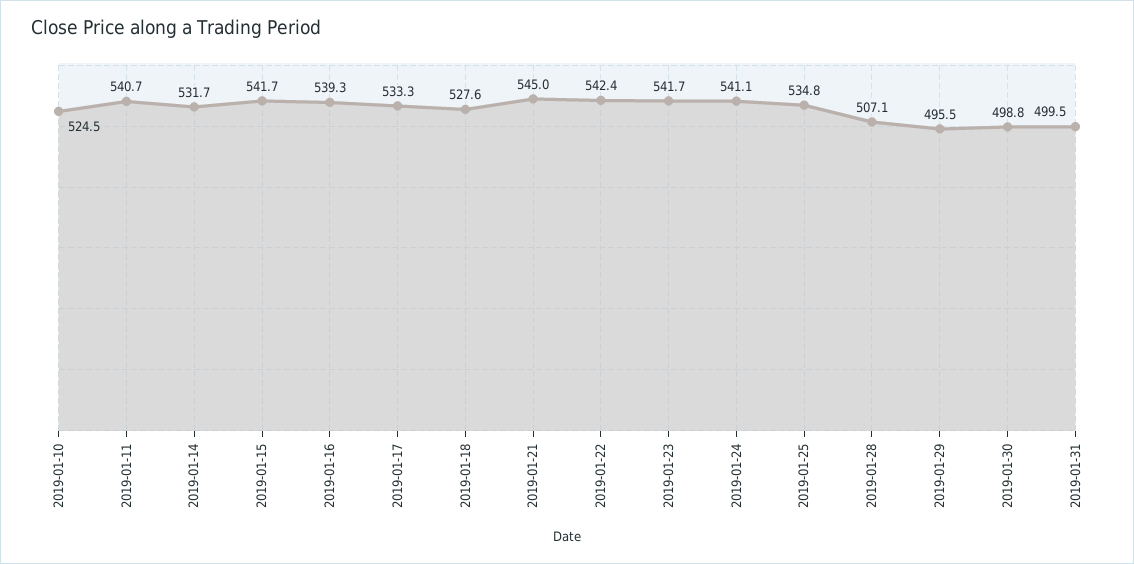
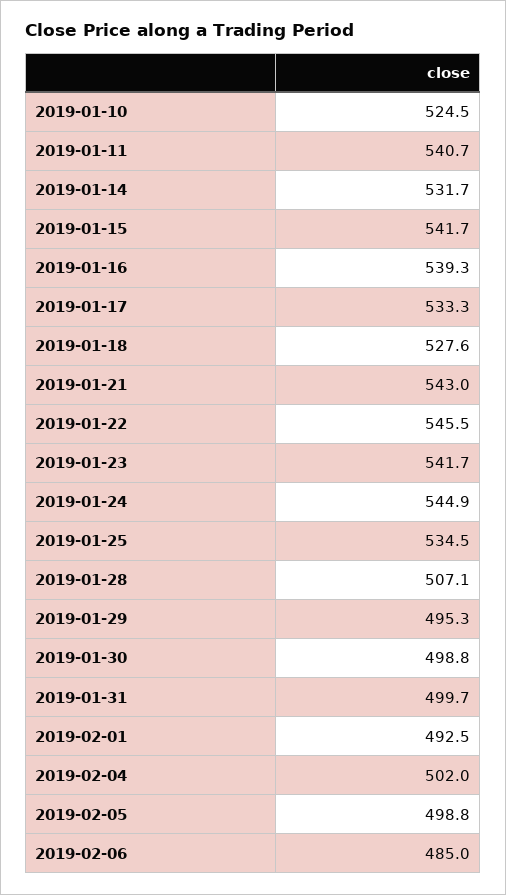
2019-01-21: 545 -> 543
2019-01-22: 542.4 -> 545.5
2019-01-24: 541.1 -> 544.9
2019-01-25: 534.8 -> 534.5
2019-01-29: 495.5 -> 495.3
2019-01-31: 499.5 -> 499.7
2019-02-01: none -> 492.5
2019-02-04: none -> 502
2019-02-05: none -> 498.8
2019-02-06: none -> 485

